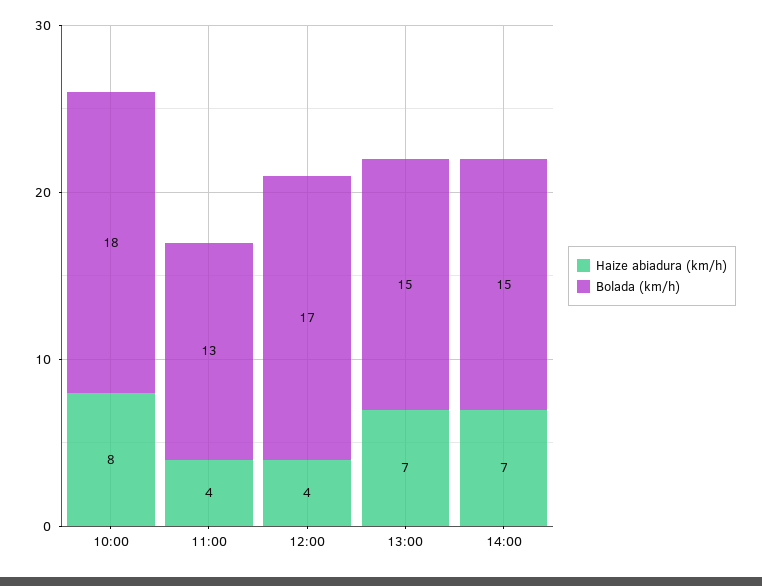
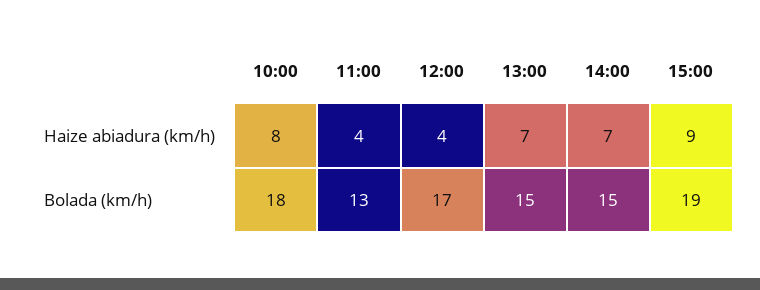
Haize abiadura (km/h), 15:00: none -> 9
Bolada (km/h), 15:00: none -> 19

